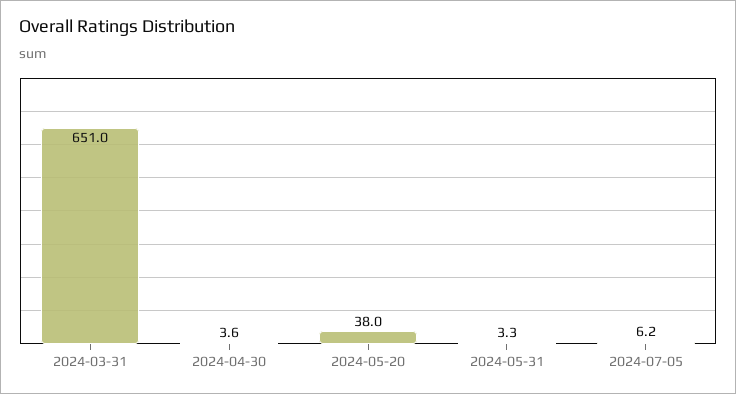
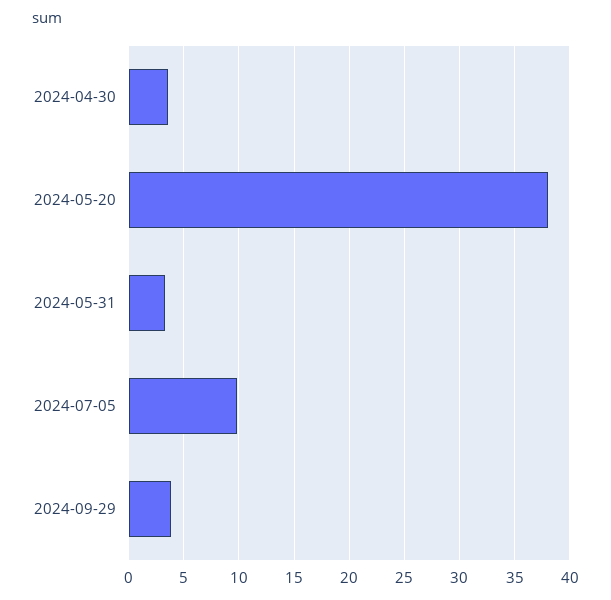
2024-03-31: 651 -> none
2024-07-05: 6.2 -> 10
2024-09-29: none -> 4

